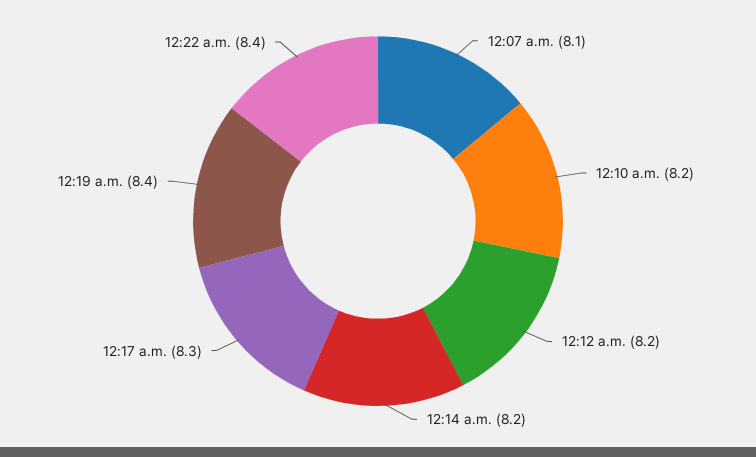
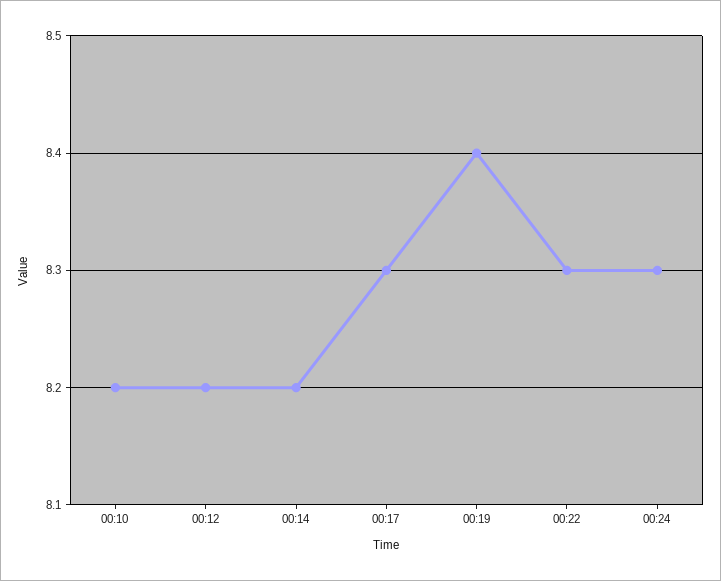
12:07 a.m.: 8.1 -> none
12:22 a.m.: 8.4 -> 8.3
00:24: none -> 8.3

